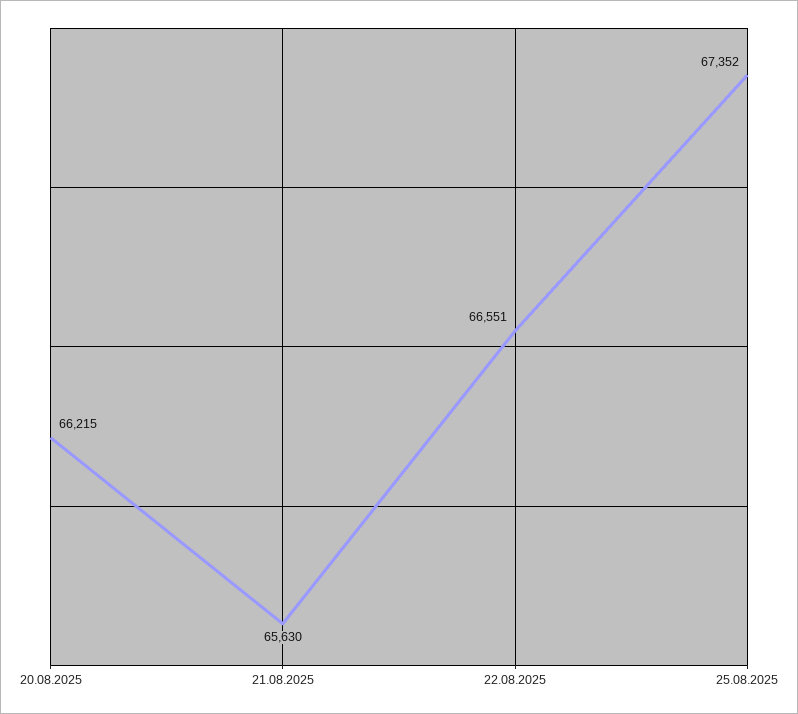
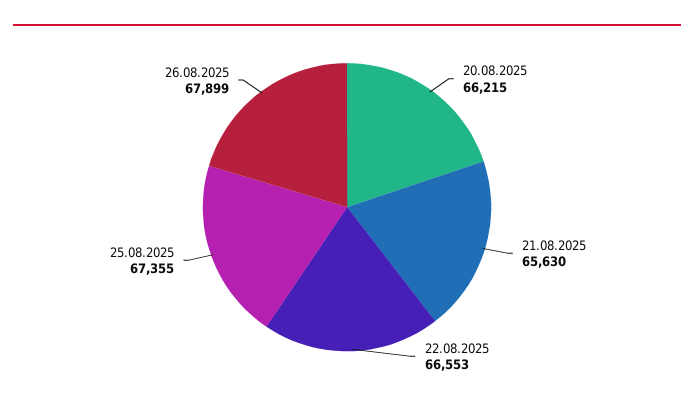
22.08.2025: 66551 -> 66553
25.08.2025: 67352 -> 67355
26.08.2025: none -> 67899

